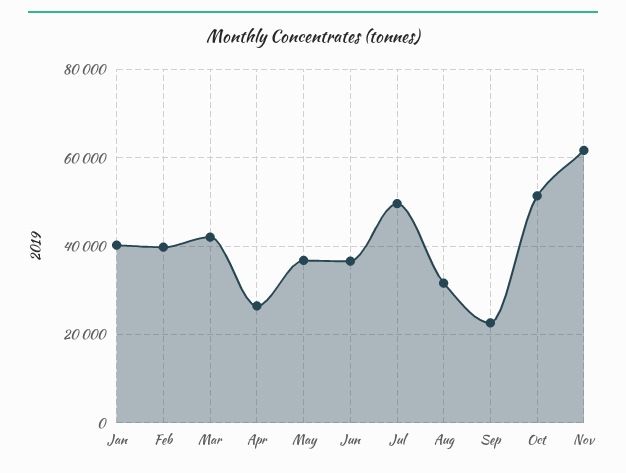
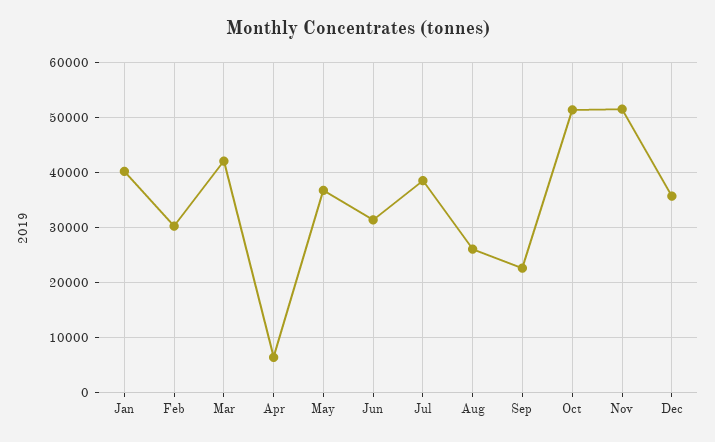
Feb: 40000 -> 30000
Apr: 26000 -> 6000
Jun: 36000 -> 32000
Jul: 50000 -> 38000
Aug: 32000 -> 26000
Nov: 62000 -> 52000
Dec: none -> 36000

